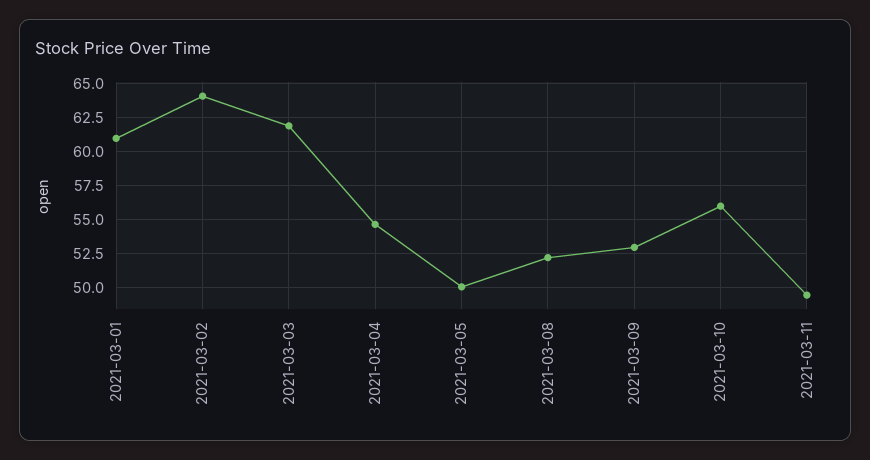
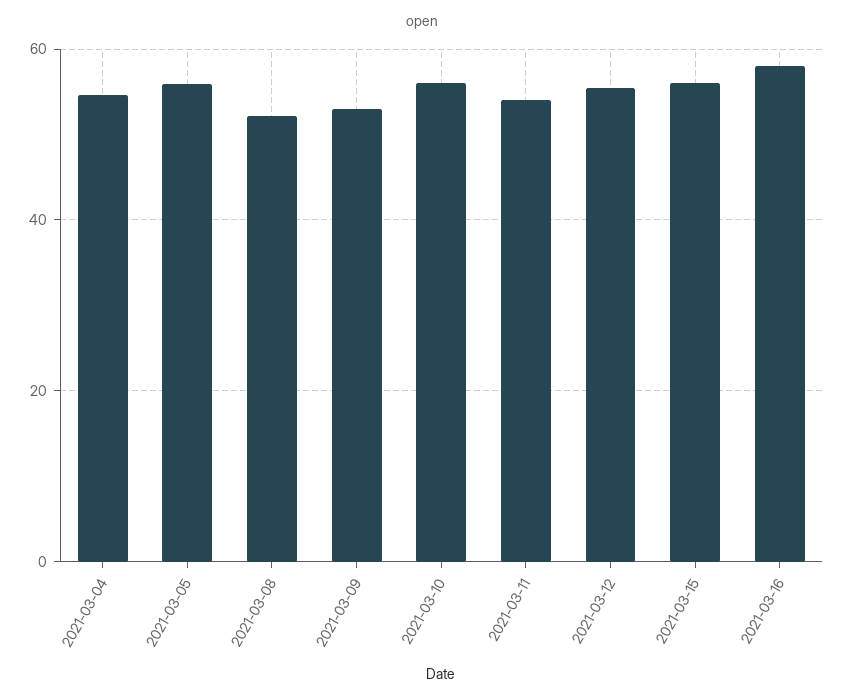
2021-03-01: 61 -> none
2021-03-02: 64 -> none
2021-03-03: 62 -> none
2021-03-05: 50 -> 56
2021-03-11: 49.5 -> 54
2021-03-12: none -> 56
2021-03-15: none -> 56
2021-03-16: none -> 58

